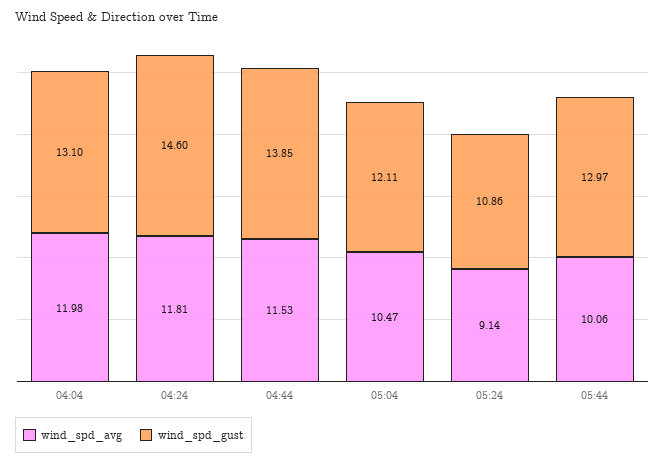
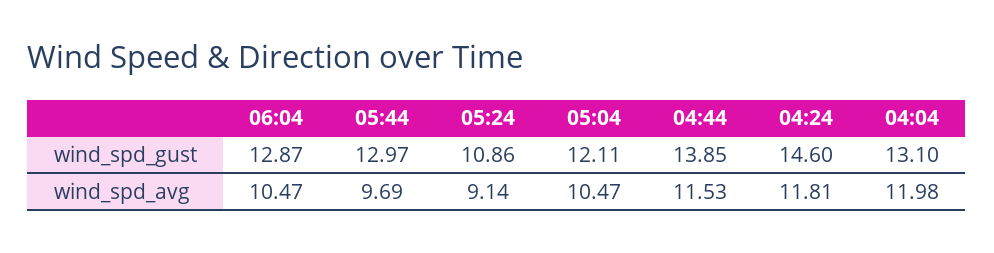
wind_spd_avg, 05:44: 10.06 -> 9.69
wind_spd_gust, 06:04: none -> 12.87
wind_spd_avg, 06:04: none -> 10.47

